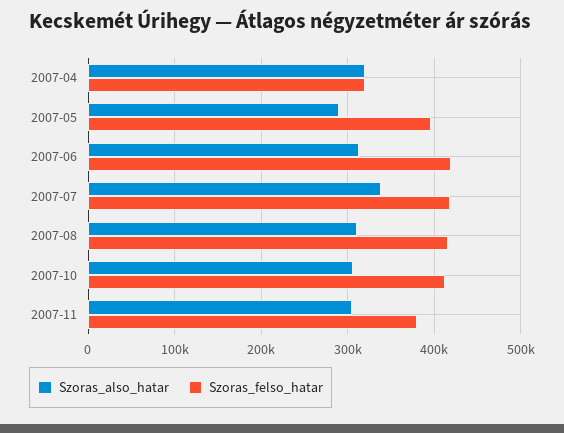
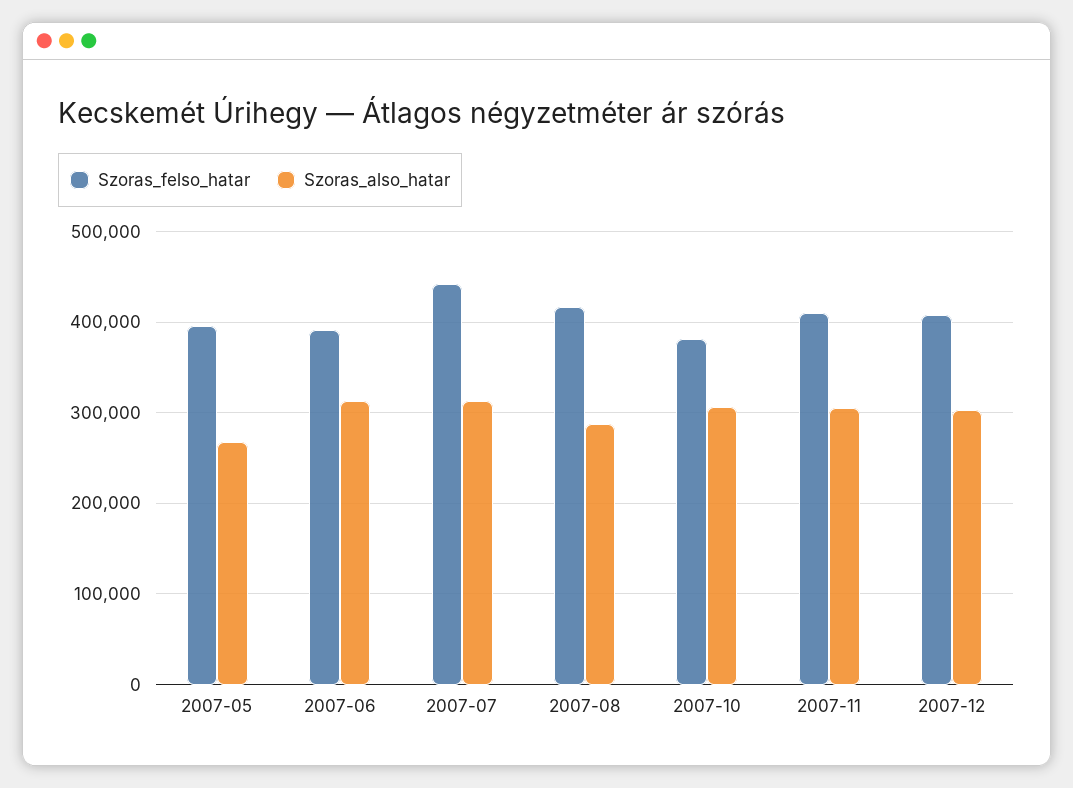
Szoras_also_hatar, 2007-04: 320000 -> none
Szoras_felso_hatar, 2007-04: 320000 -> none
Szoras_also_hatar, 2007-05: 290000 -> 270000
Szoras_felso_hatar, 2007-06: 420000 -> 390000
Szoras_also_hatar, 2007-07: 340000 -> 310000
Szoras_felso_hatar, 2007-07: 420000 -> 440000
Szoras_also_hatar, 2007-08: 310000 -> 290000
Szoras_felso_hatar, 2007-10: 410000 -> 380000
Szoras_felso_hatar, 2007-11: 380000 -> 410000
Szoras_felso_hatar, 2007-12: none -> 410000
Szoras_also_hatar, 2007-12: none -> 300000

